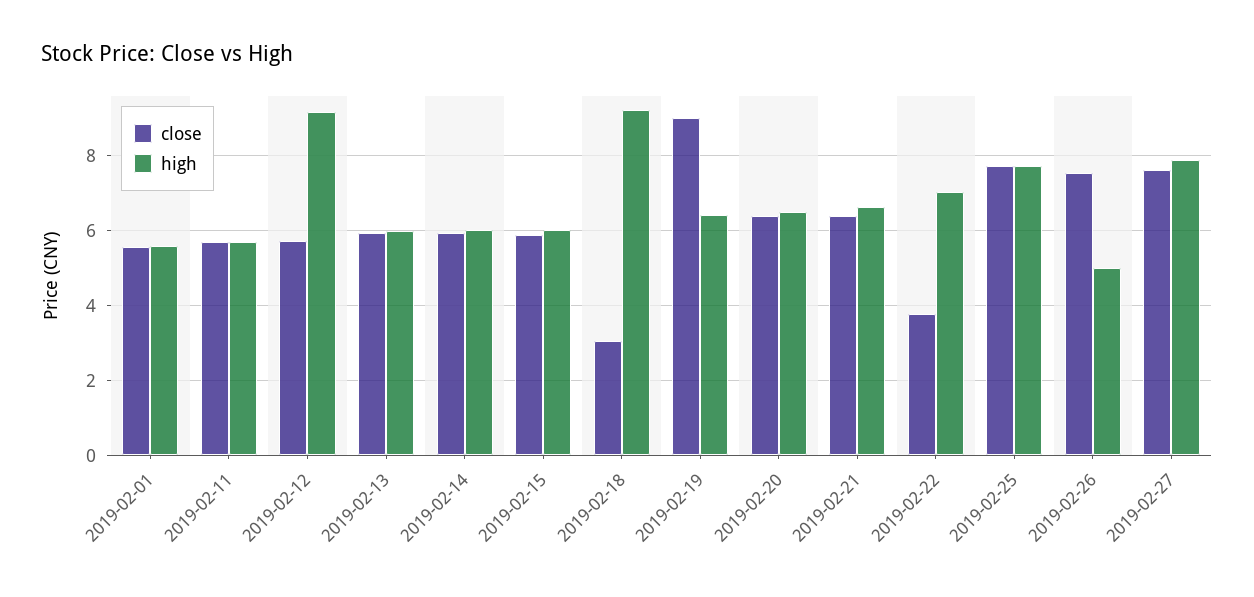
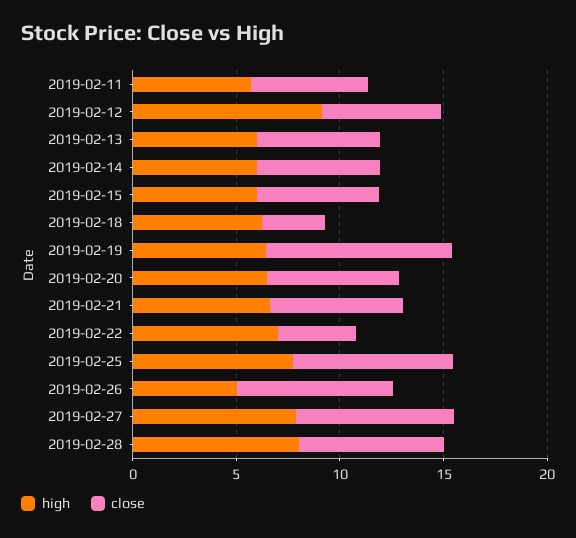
close, 2019-02-01: 5.6 -> none
high, 2019-02-01: 5.6 -> none
high, 2019-02-18: 9.2 -> 6
high, 2019-02-28: none -> 8
close, 2019-02-28: none -> 7

